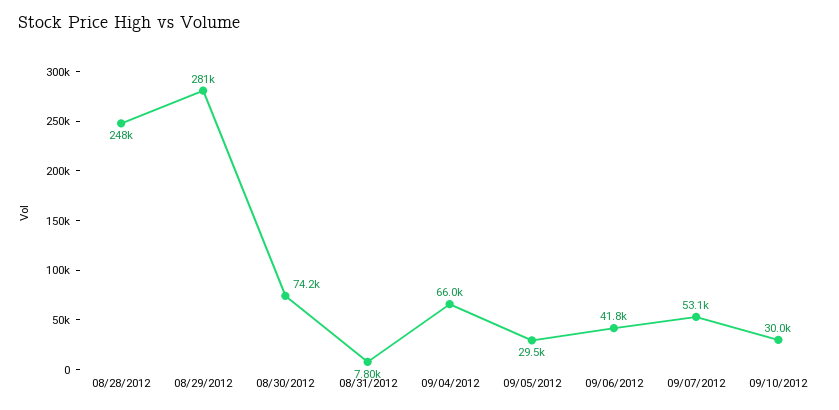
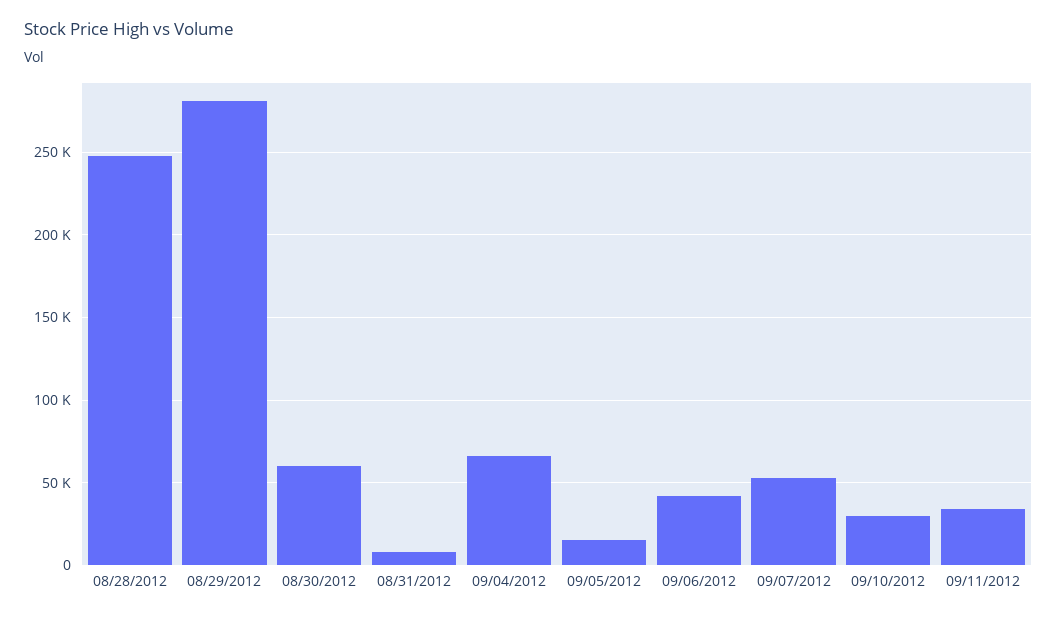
08/30/2012: 74200 -> 60000
09/05/2012: 29500 -> 15000
09/11/2012: none -> 35000

